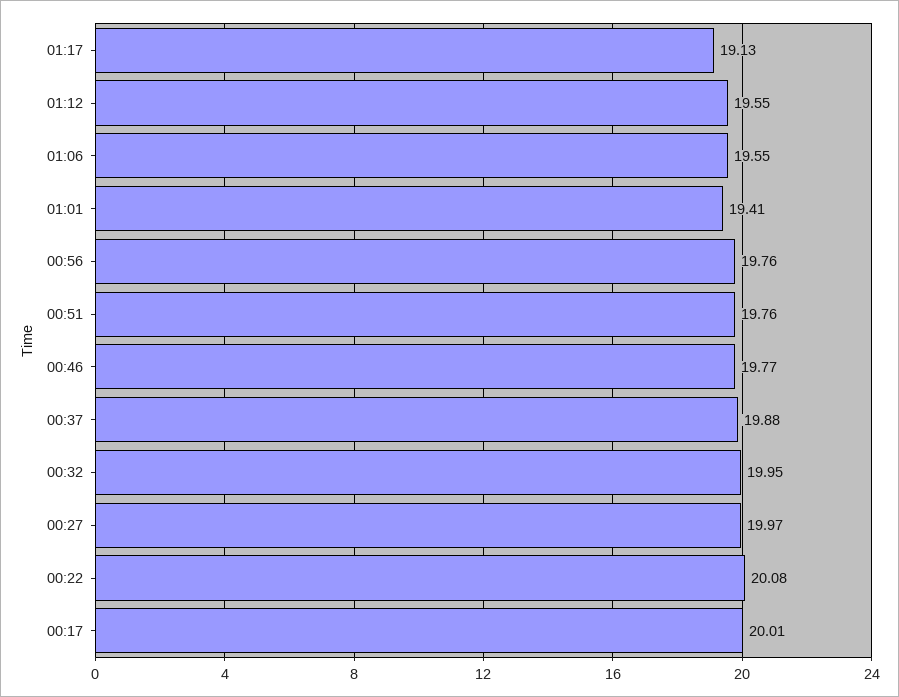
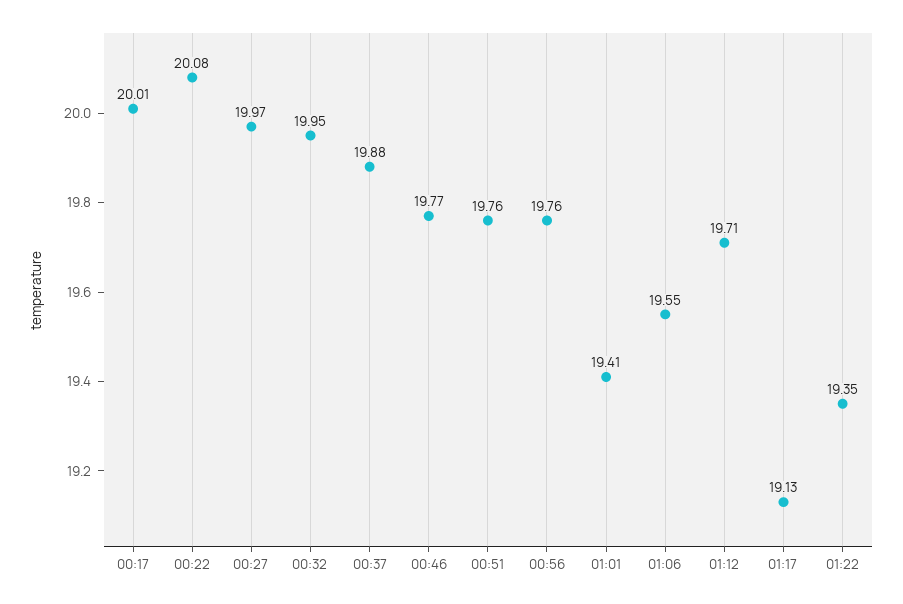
01:12: 19.55 -> 19.71
01:22: none -> 19.35

